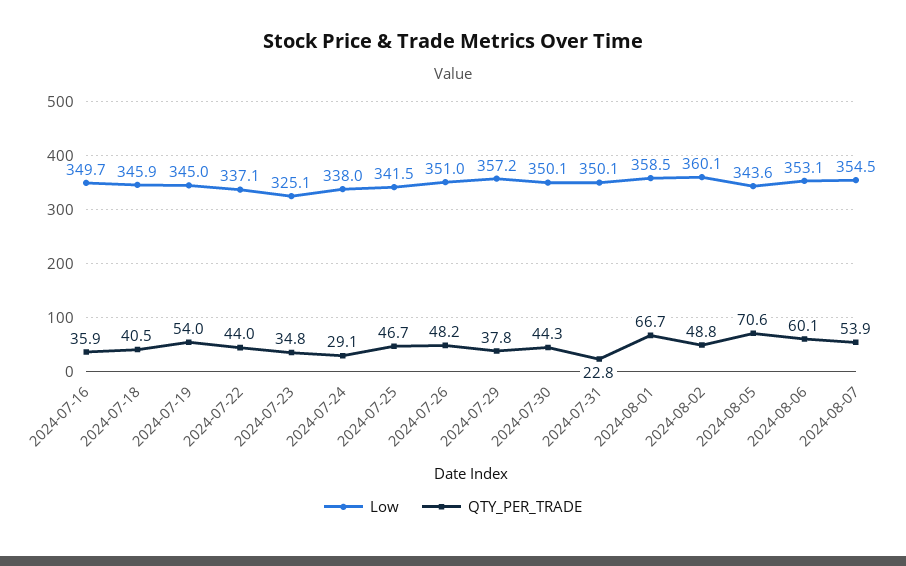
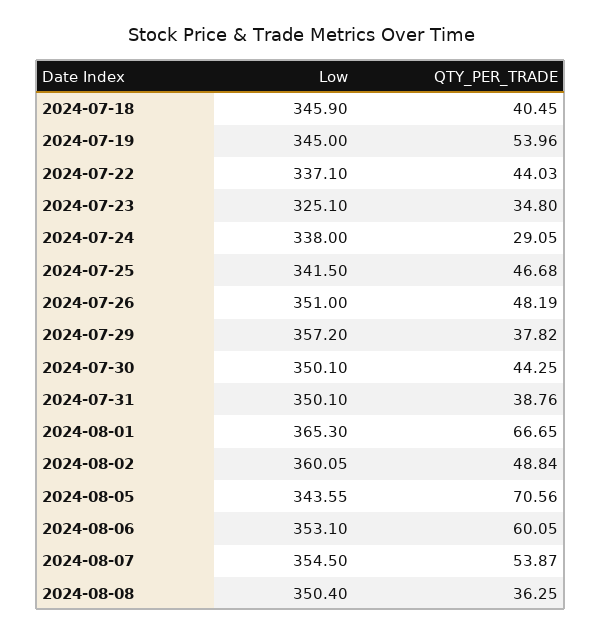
Low, 2024-07-16: 349.7 -> none
QTY_PER_TRADE, 2024-07-16: 35.9 -> none
QTY_PER_TRADE, 2024-07-31: 22.8 -> 38.76
Low, 2024-08-01: 358.5 -> 365.3
Low, 2024-08-08: none -> 350.4
QTY_PER_TRADE, 2024-08-08: none -> 36.25

